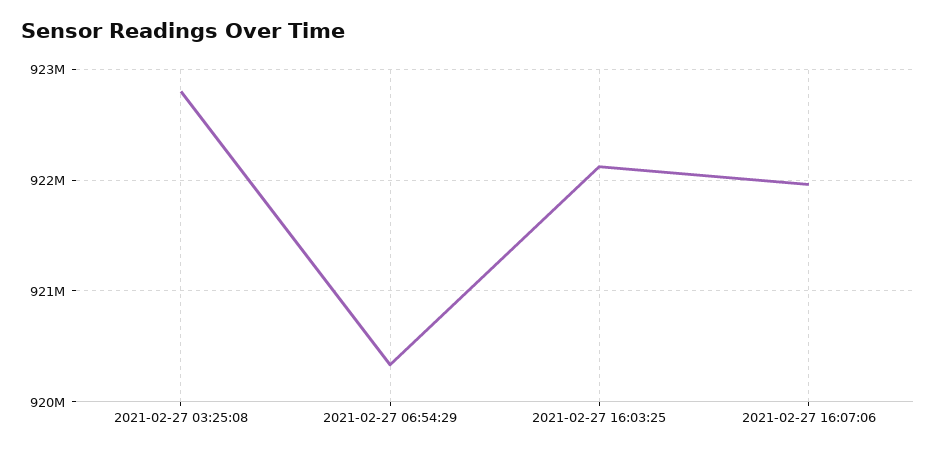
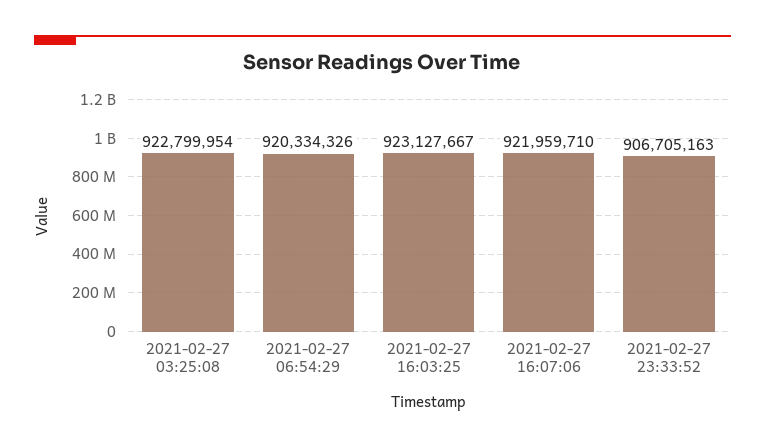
2021-02-27 16:03:25: 922100000 -> 923127667
2021-02-27 23:33:52: none -> 906705163

